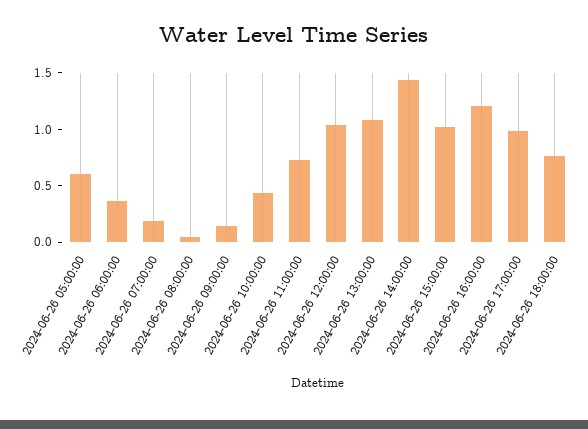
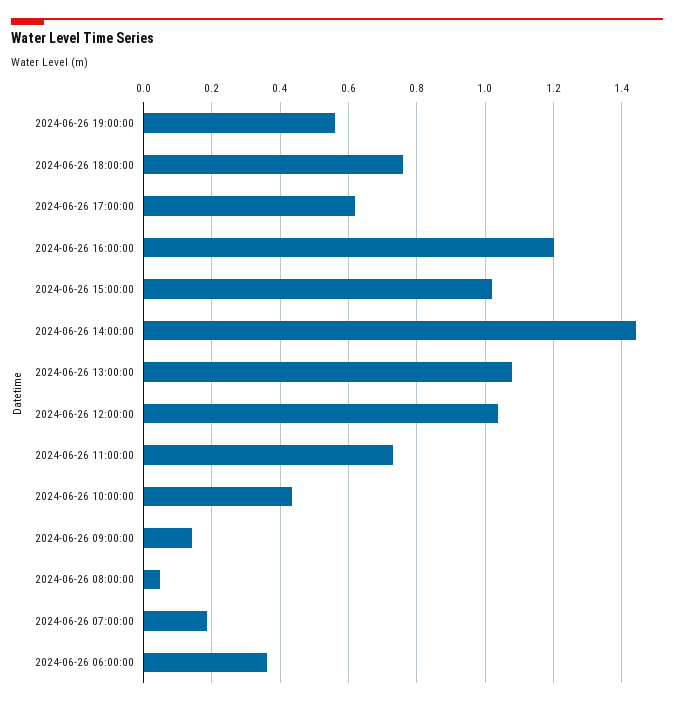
2024-06-26 05:00:00: 0.6 -> none
2024-06-26 17:00:00: 1 -> 0.62
2024-06-26 19:00:00: none -> 0.56

